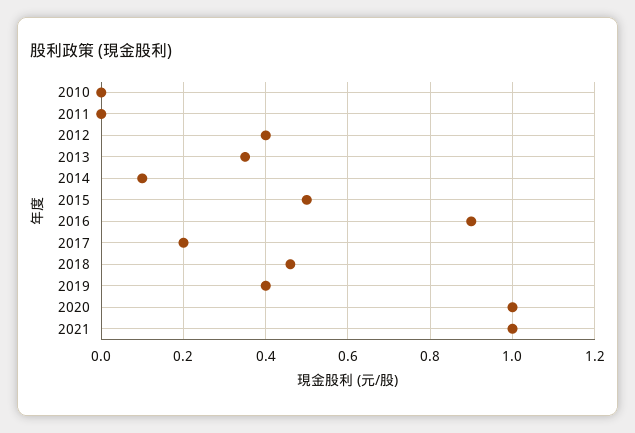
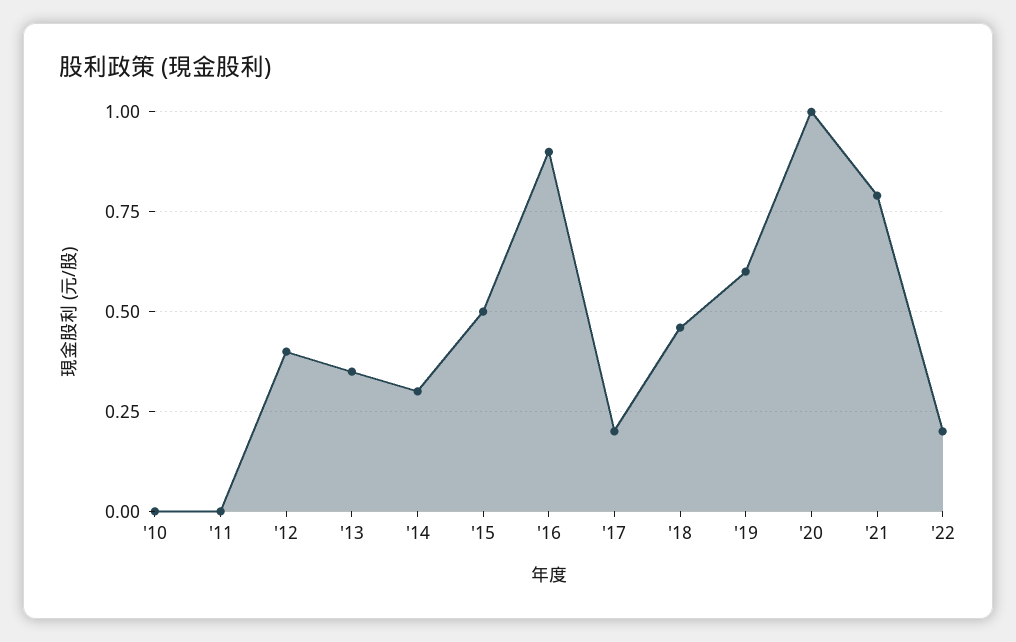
2014: 0.1 -> 0.3
2019: 0.4 -> 0.6
2021: 1 -> 0.8
'22: none -> 0.2

